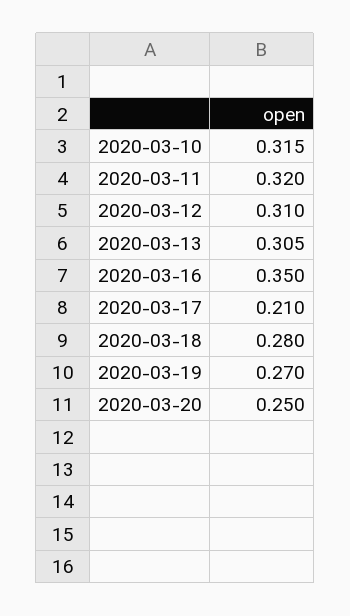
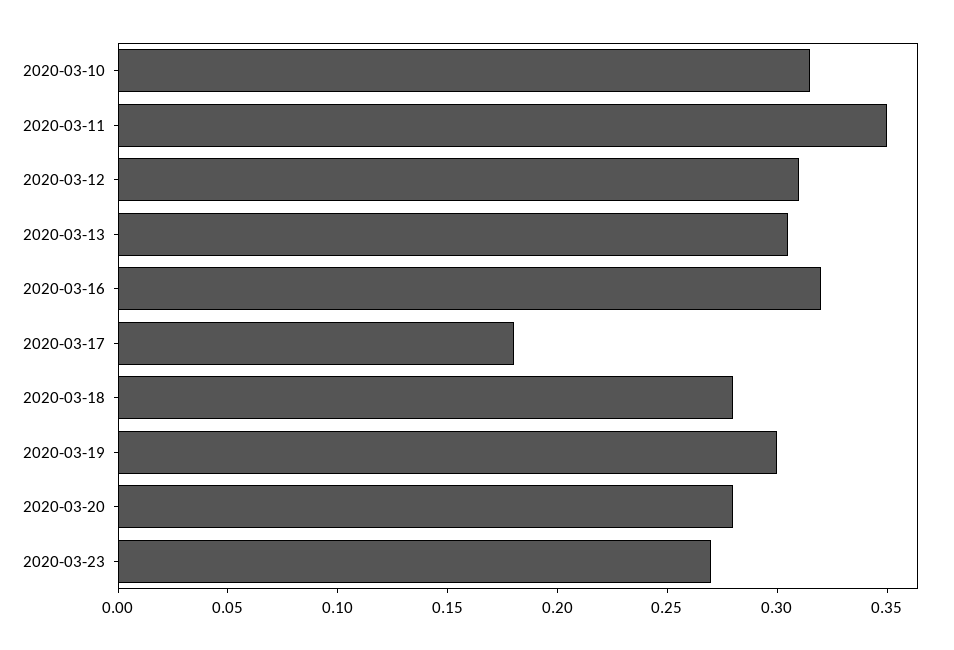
2020-03-11: 0.32 -> 0.35
2020-03-16: 0.35 -> 0.32
2020-03-17: 0.21 -> 0.18
2020-03-19: 0.27 -> 0.3
2020-03-20: 0.25 -> 0.28
2020-03-23: none -> 0.27

